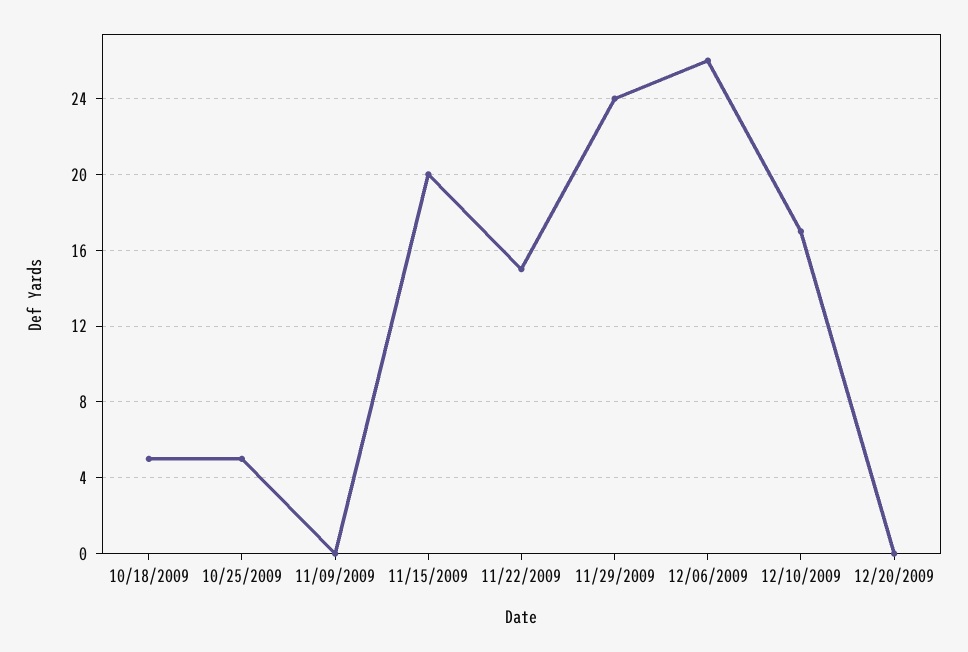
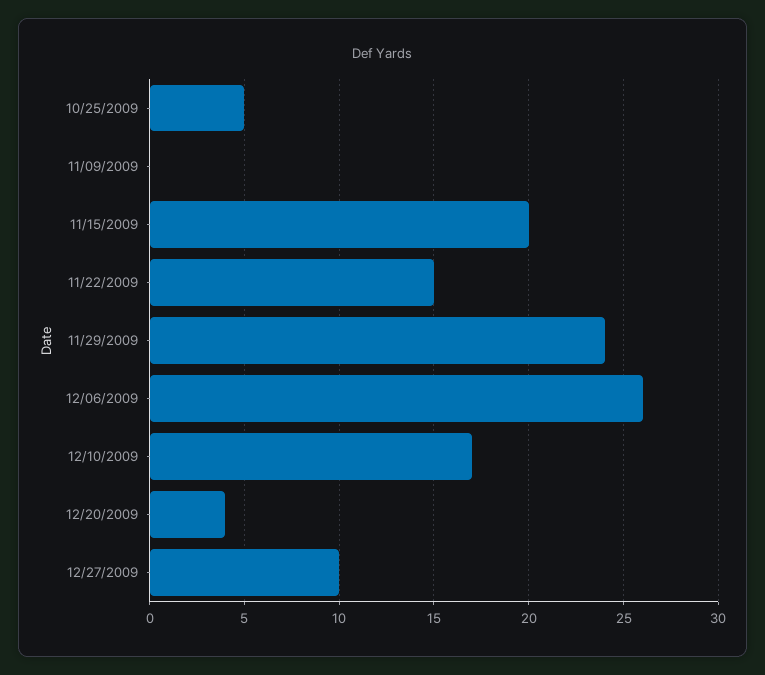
10/18/2009: 5 -> none
12/20/2009: 0 -> 4
12/27/2009: none -> 10

